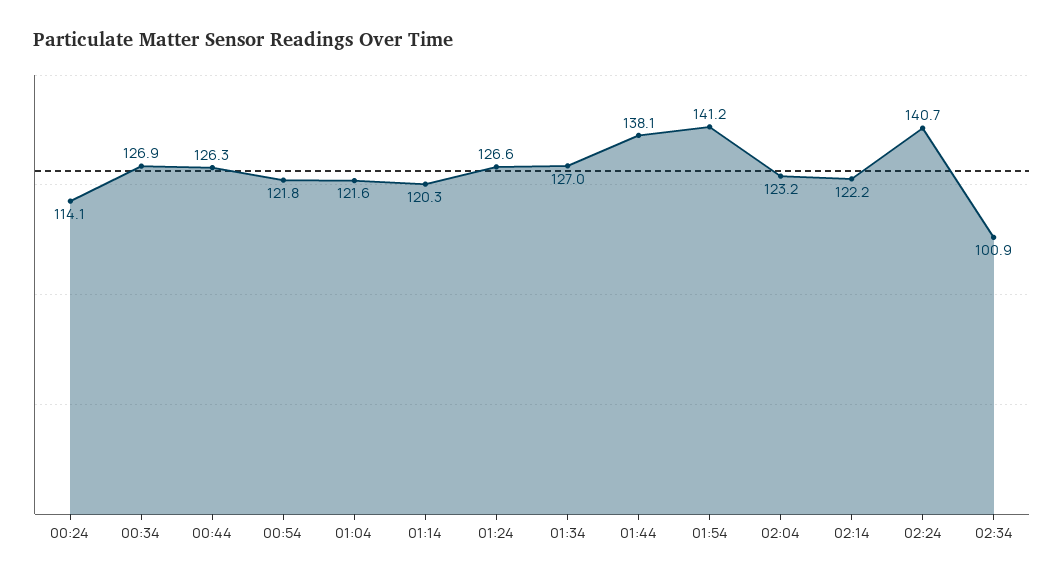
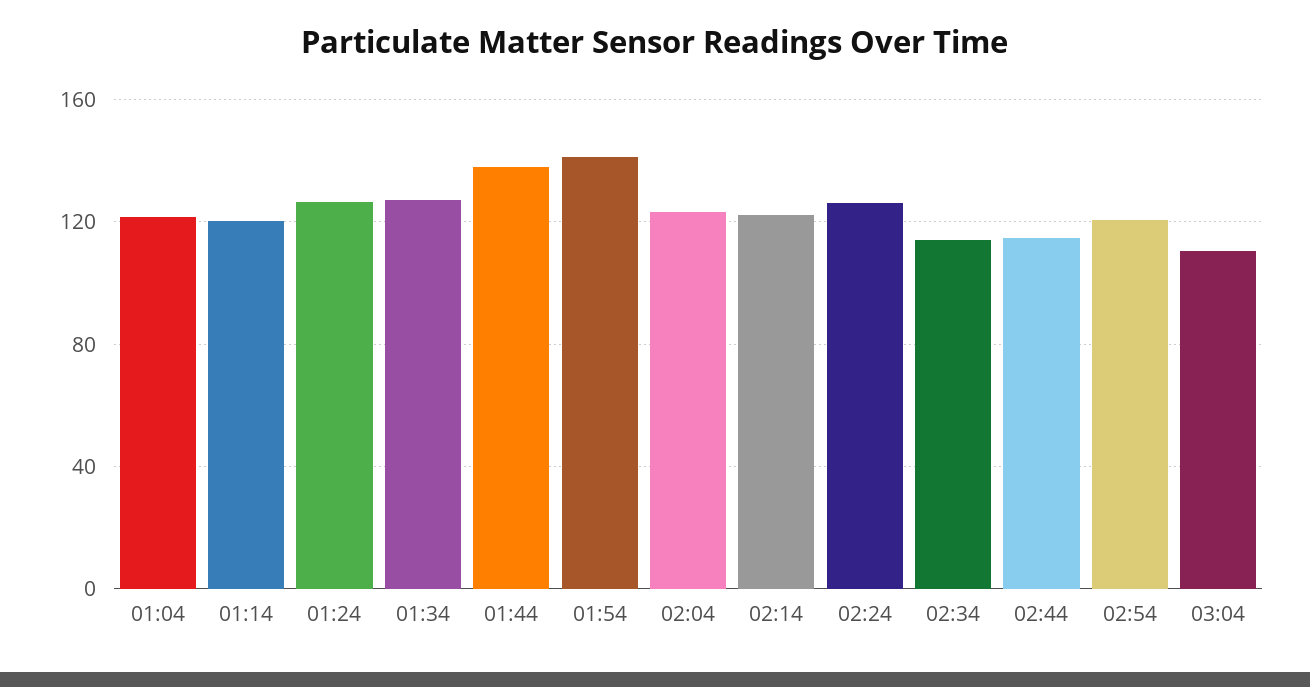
00:24: 114.1 -> none
00:34: 126.9 -> none
00:44: 126.3 -> none
00:54: 121.8 -> none
02:24: 140.7 -> 125
02:34: 100.9 -> 115
02:44: none -> 115
02:54: none -> 120
03:04: none -> 110

